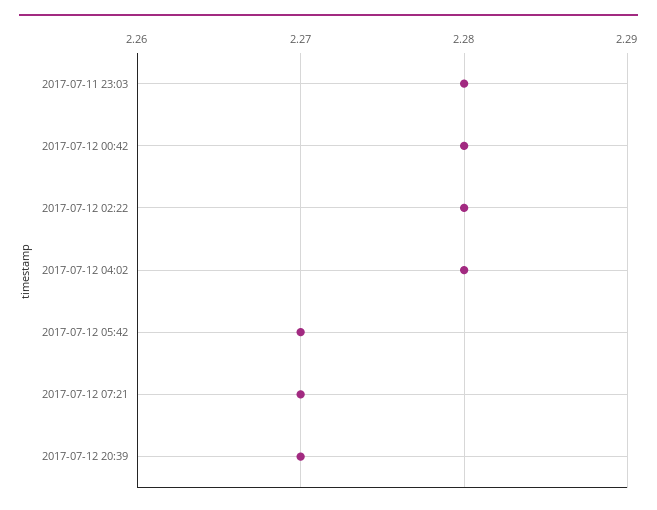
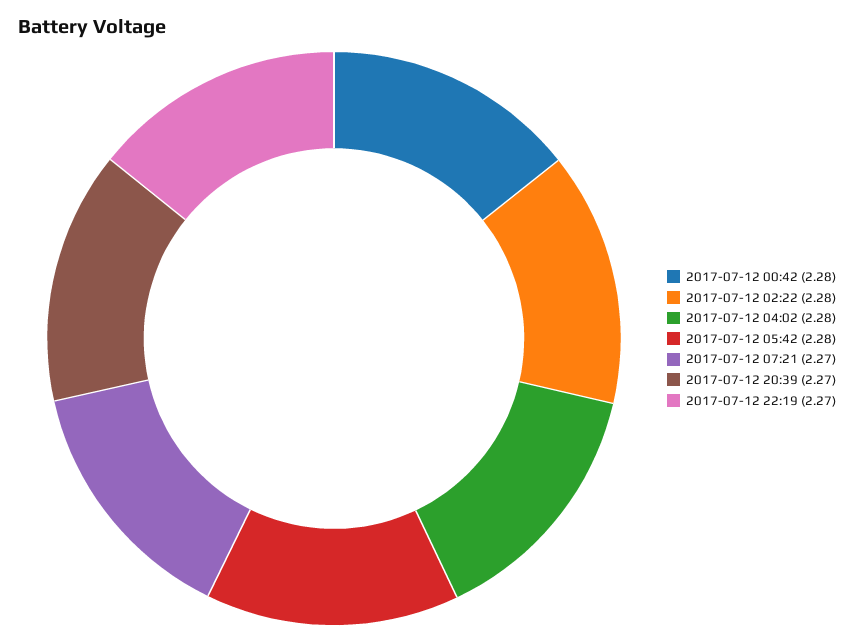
2017-07-11 23:03: 2.28 -> none
2017-07-12 05:42: 2.27 -> 2.28
2017-07-12 22:19: none -> 2.27

